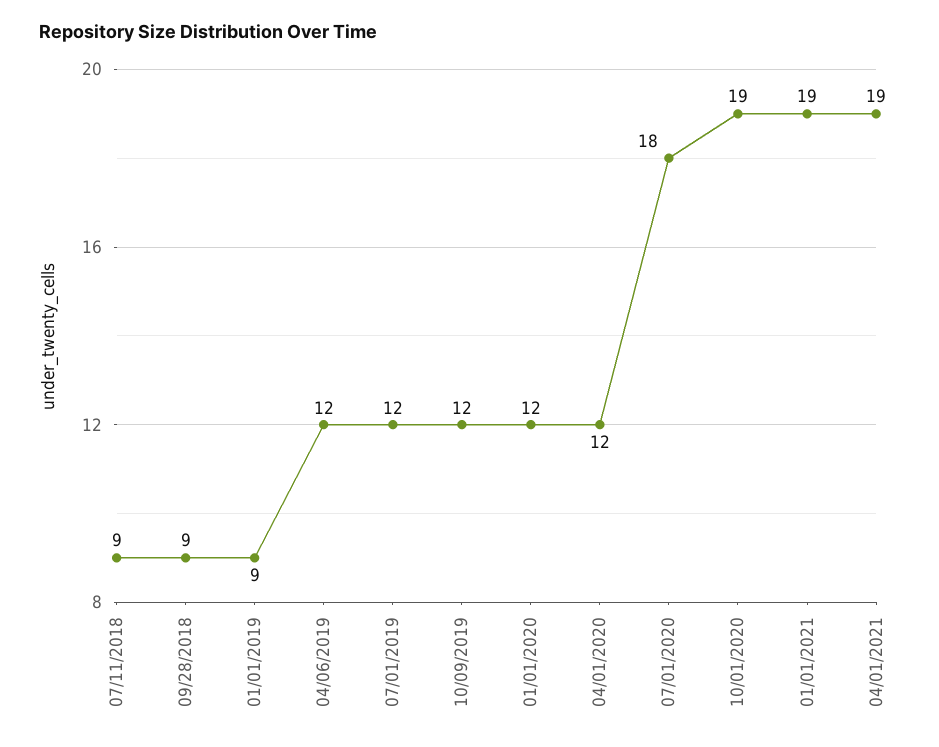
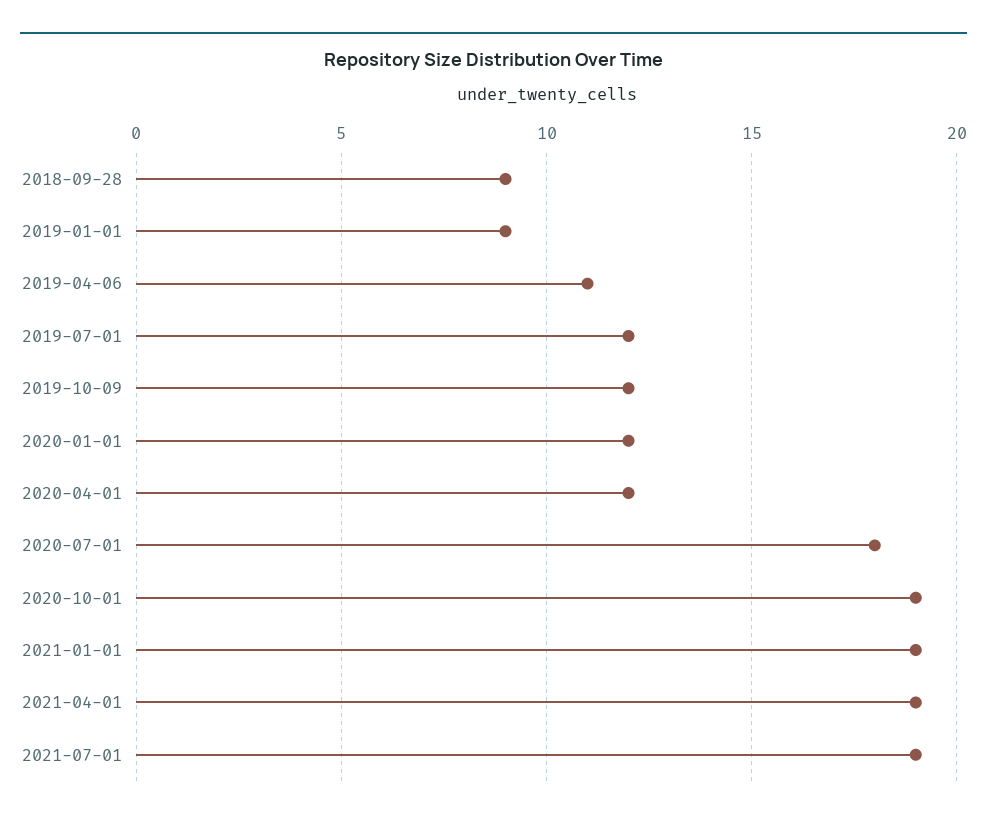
07/11/2018: 9 -> none
04/06/2019: 12 -> 11
2021-07-01: none -> 19

